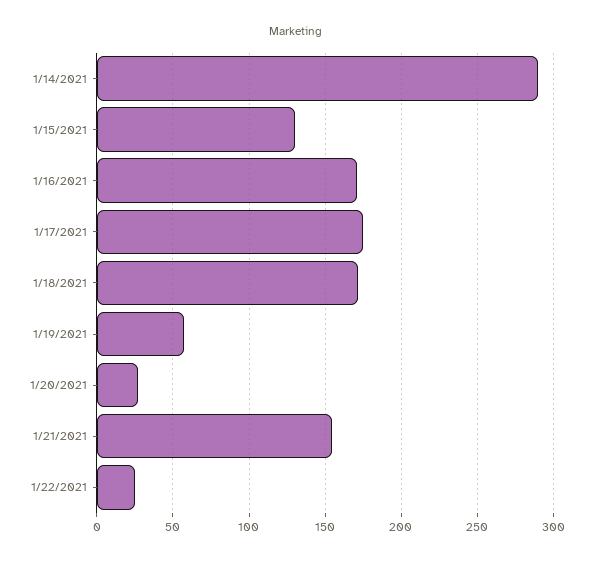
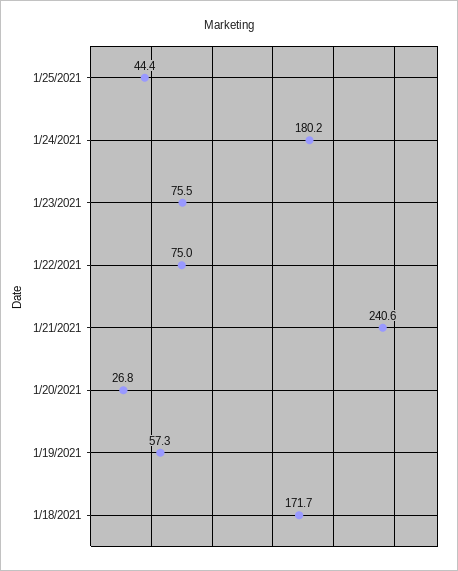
1/14/2021: 290 -> none
1/15/2021: 130 -> none
1/16/2021: 170 -> none
1/17/2021: 175 -> none
1/21/2021: 155 -> 240.6
1/22/2021: 25 -> 75
1/25/2021: none -> 44.4
1/24/2021: none -> 180.2
1/23/2021: none -> 75.5

